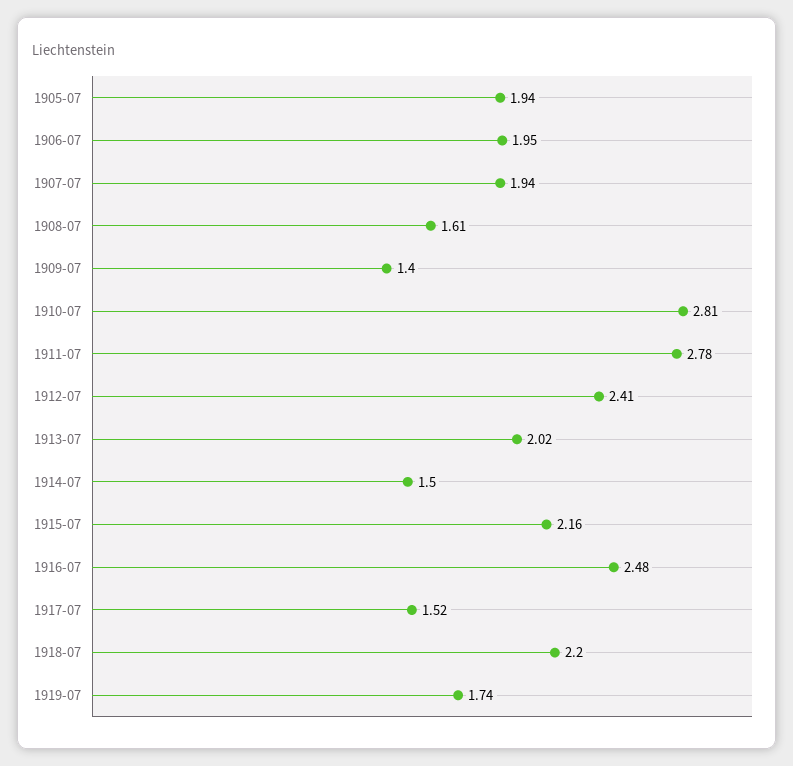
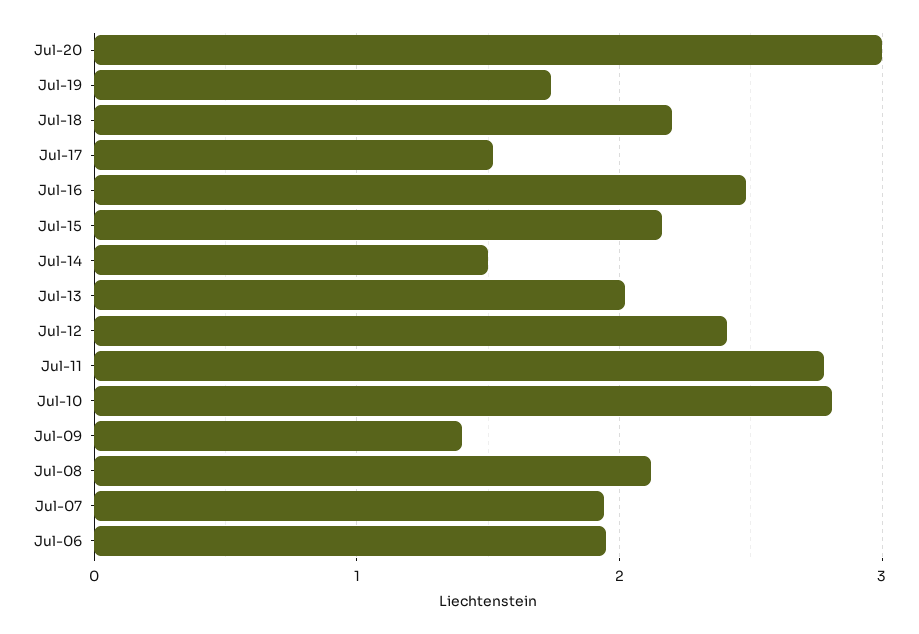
1905-07: 1.94 -> none
1908-07: 1.61 -> 2.1
Jul-20: none -> 3

